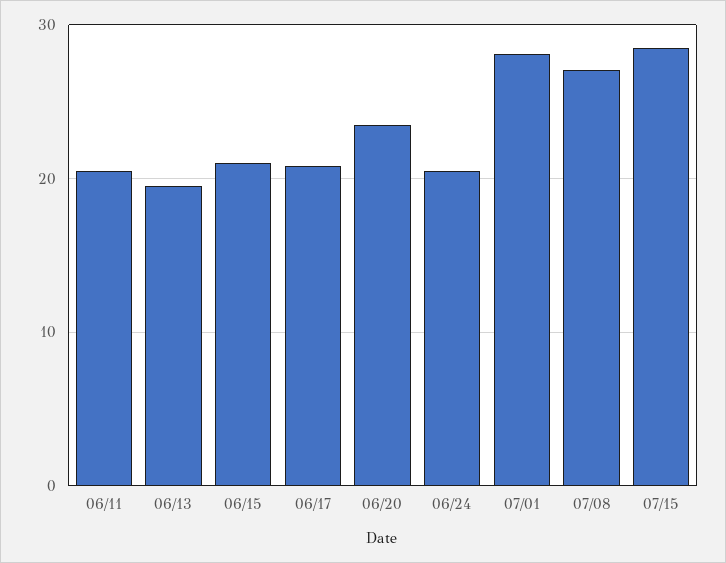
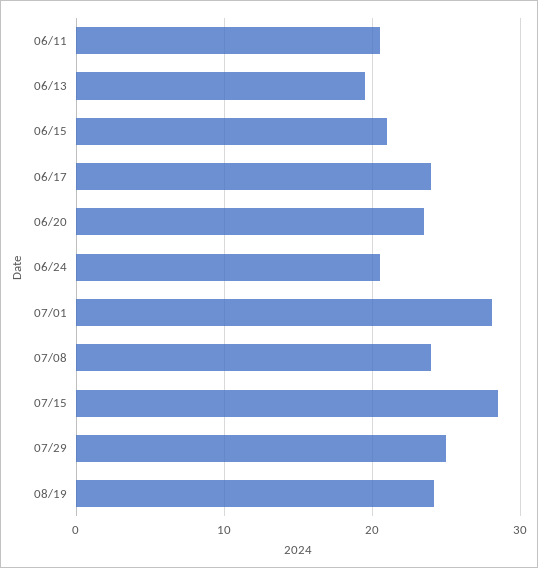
06/17: 21 -> 24
07/08: 27 -> 24
07/29: none -> 25
08/19: none -> 24

